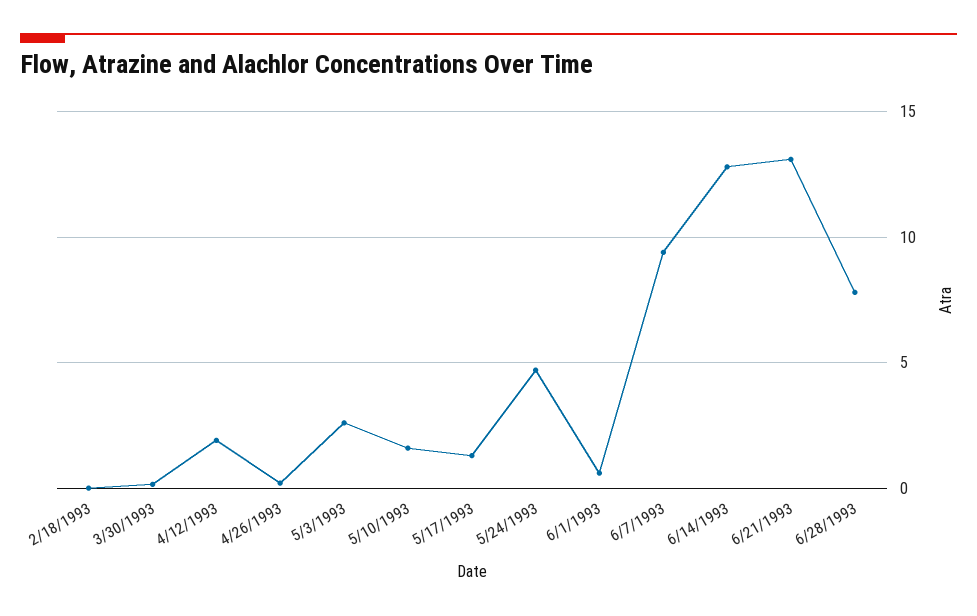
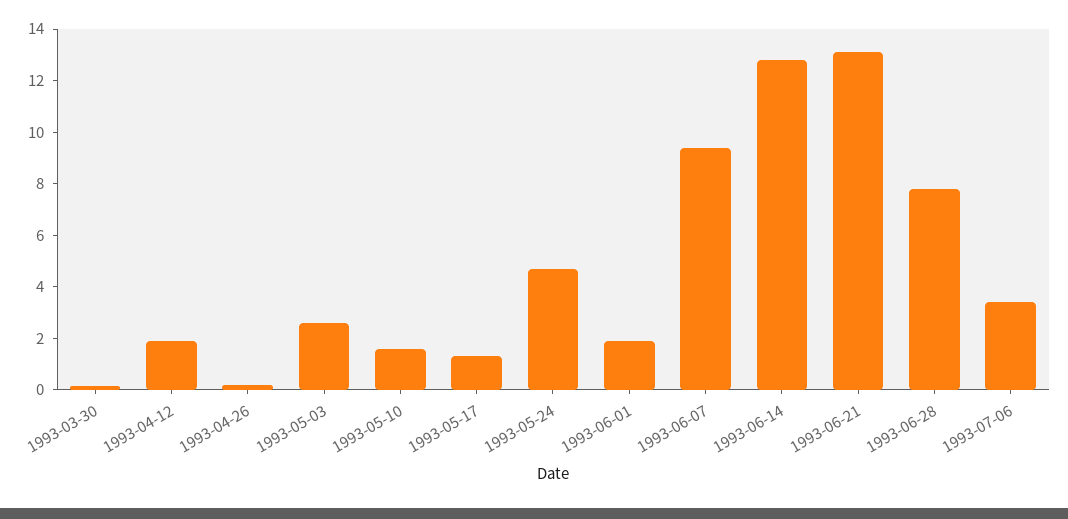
2/18/1993: 0 -> none
6/1/1993: 0.5 -> 2
1993-07-06: none -> 3.5

